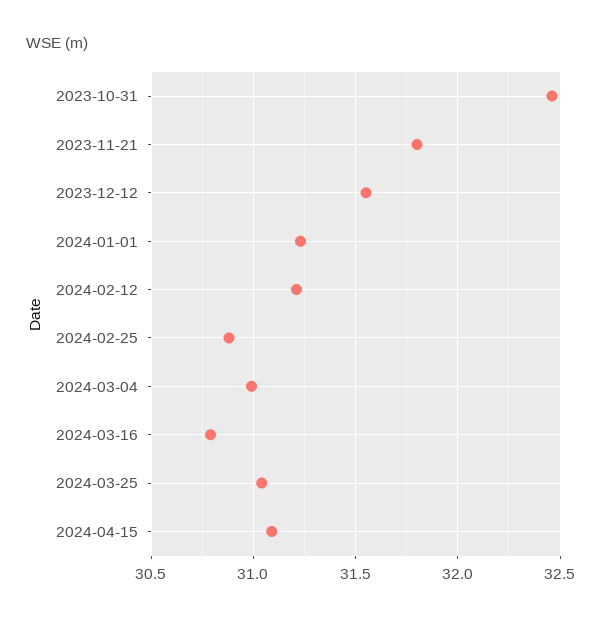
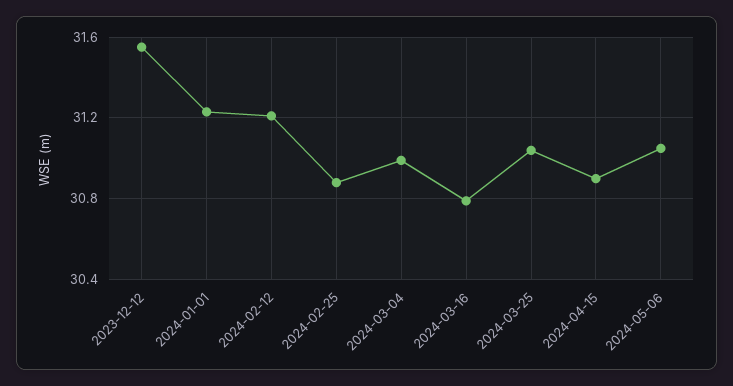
2023-10-31: 32.45 -> none
2023-11-21: 31.8 -> none
2024-04-15: 31.1 -> 30.9
2024-05-06: none -> 31.05

